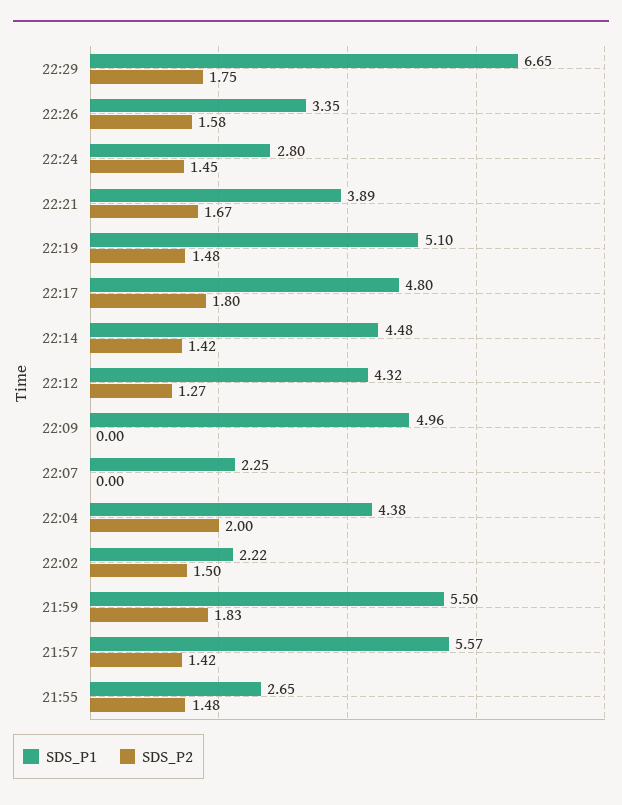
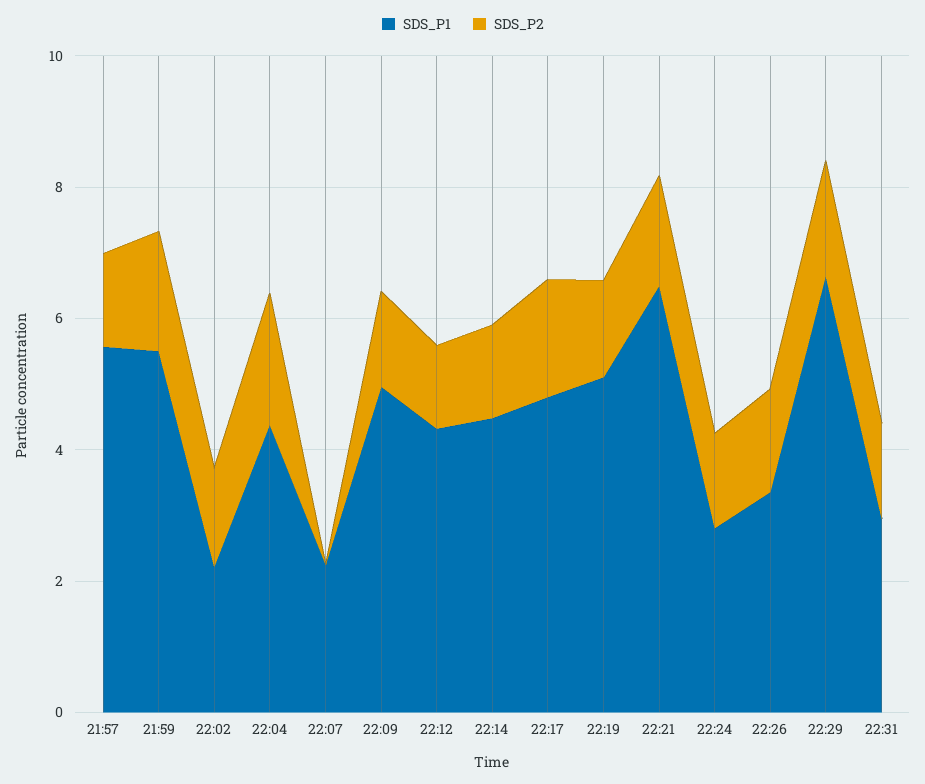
SDS_P1, 22:21: 3.89 -> 6.5
SDS_P2, 22:09: 0 -> 1.5
SDS_P1, 21:55: 2.65 -> none
SDS_P2, 21:55: 1.48 -> none
SDS_P1, 22:31: none -> 3
SDS_P2, 22:31: none -> 1.5

